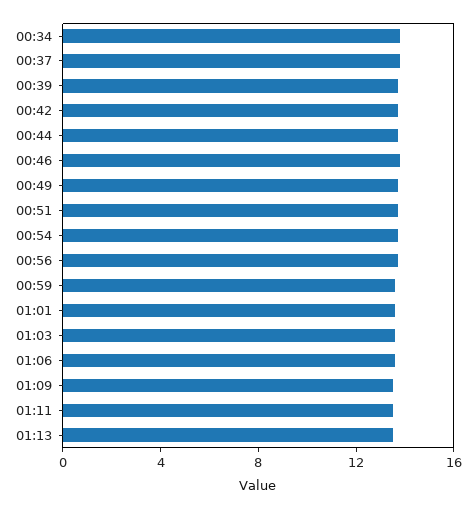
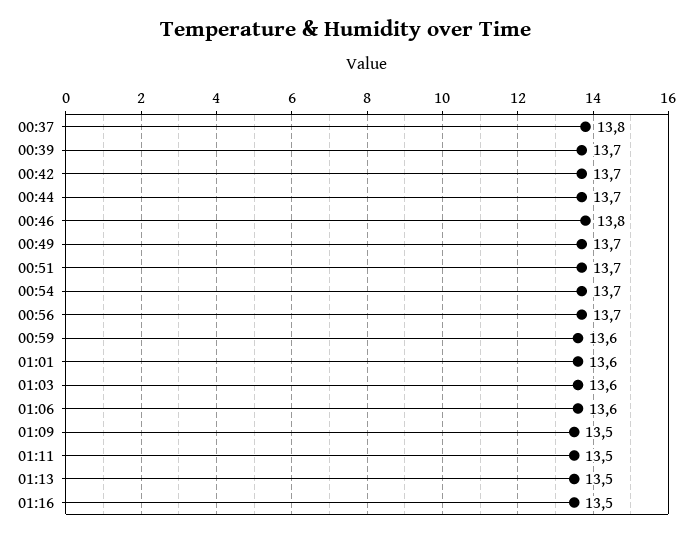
00:34: 14 -> none
01:16: none -> 13.5

